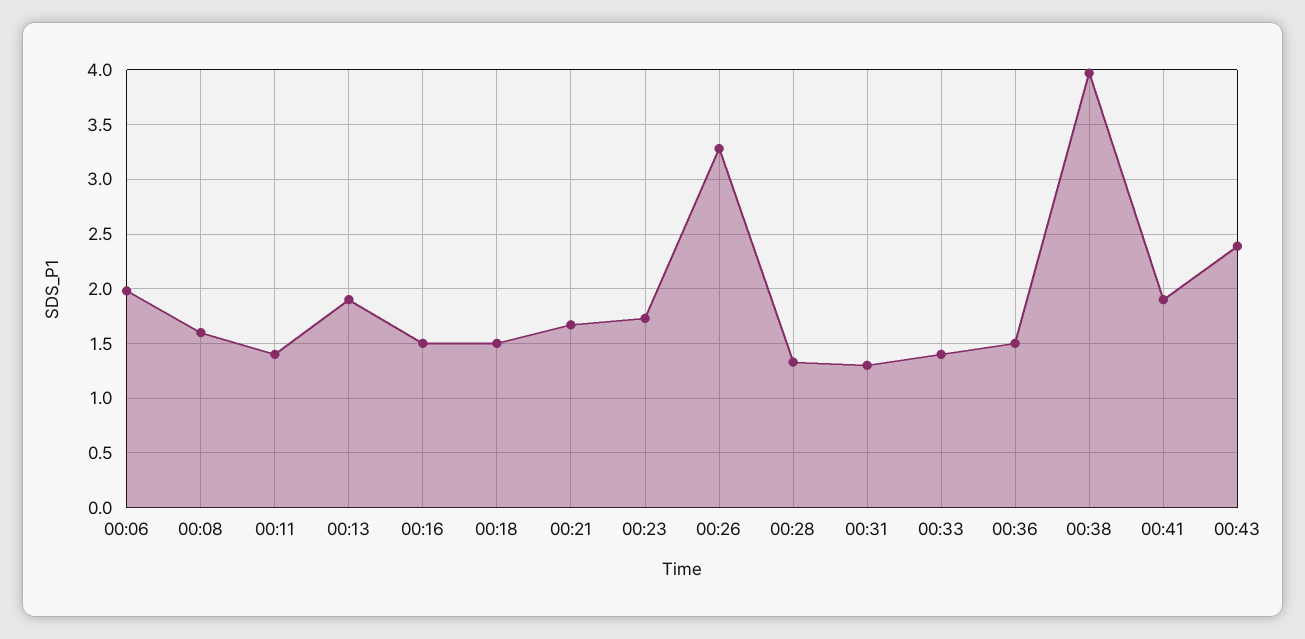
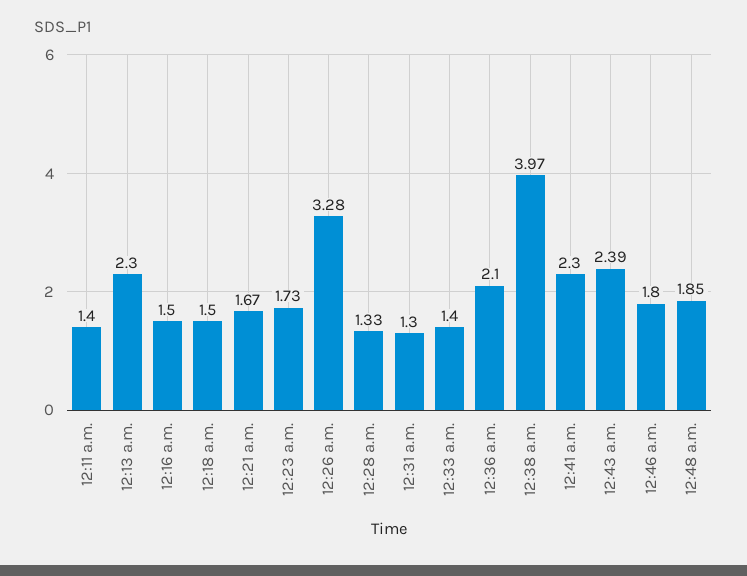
00:06: 2 -> none
00:08: 1.6 -> none
00:13: 1.9 -> 2.3
00:36: 1.5 -> 2.1
00:41: 1.9 -> 2.3
12:46 a.m.: none -> 1.8
12:48 a.m.: none -> 1.85

